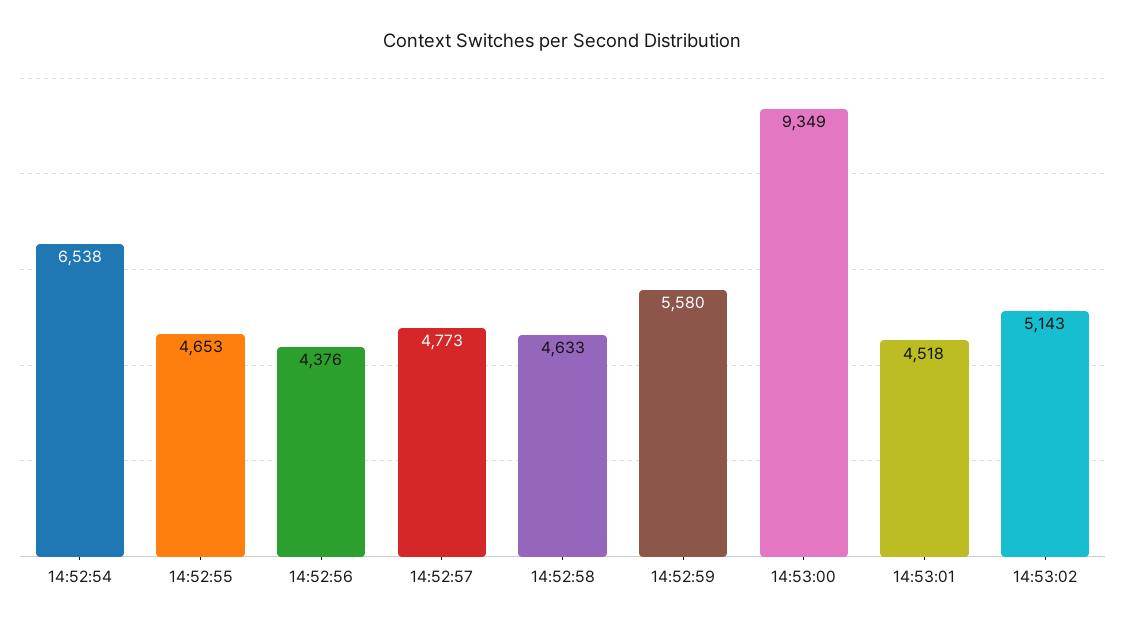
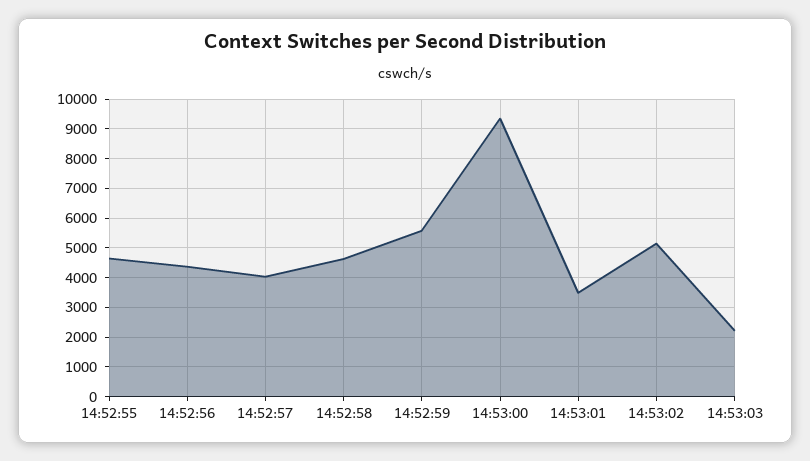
14:52:54: 6538 -> none
14:52:57: 4773 -> 4000
14:53:01: 4518 -> 3500
14:53:03: none -> 2250

